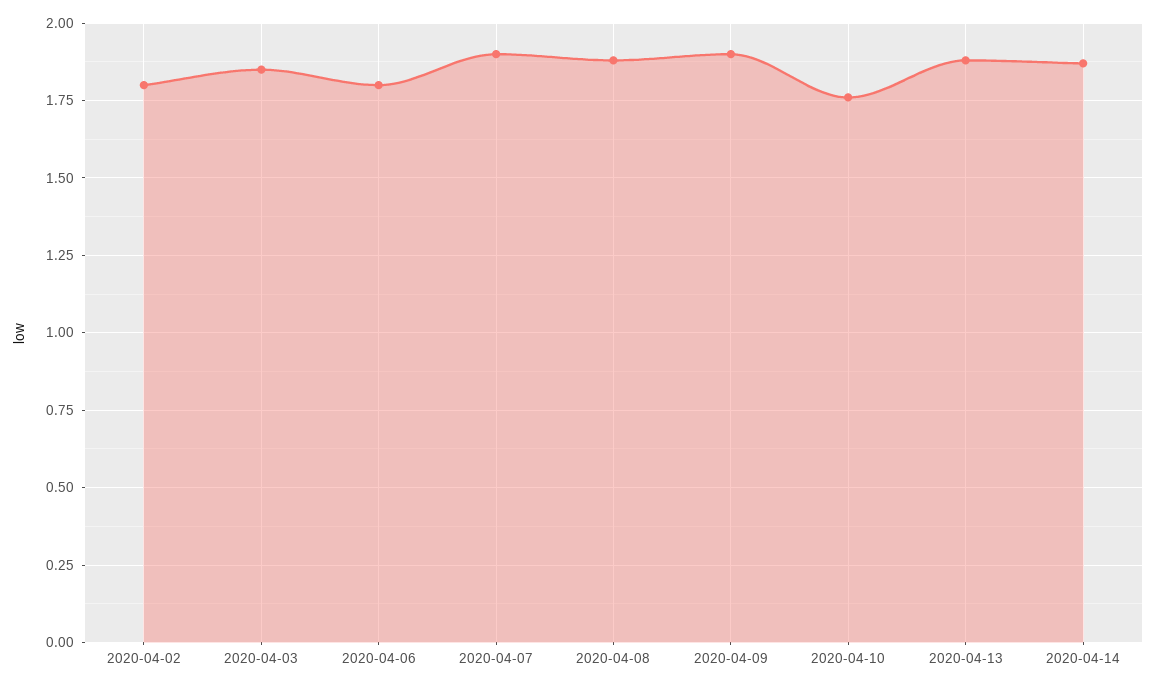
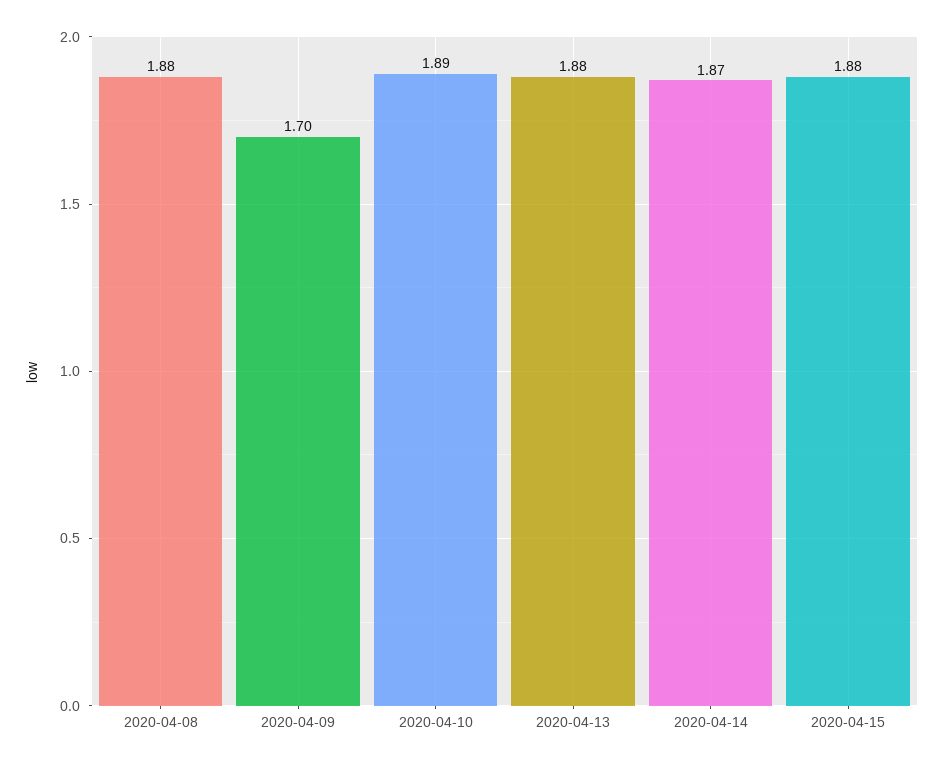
2020-04-02: 1.8 -> none
2020-04-03: 1.85 -> none
2020-04-06: 1.8 -> none
2020-04-07: 1.9 -> none
2020-04-09: 1.9 -> 1.7
2020-04-10: 1.75 -> 1.89
2020-04-15: none -> 1.88

